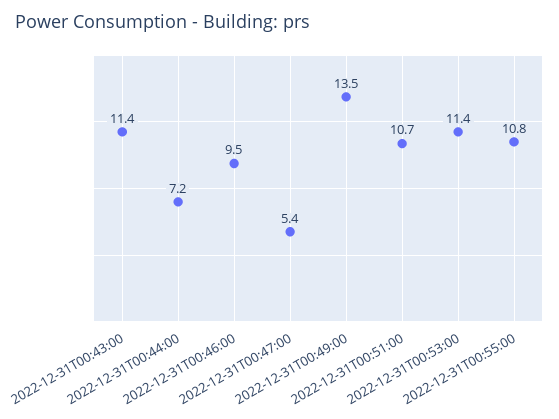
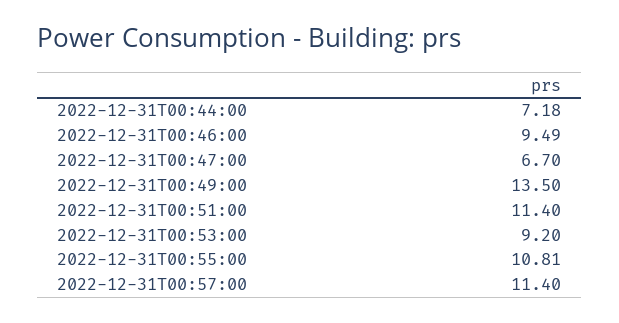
2022-12-31T00:43:00: 11.4 -> none
2022-12-31T00:47:00: 5.4 -> 6.7
2022-12-31T00:51:00: 10.7 -> 11.4
2022-12-31T00:53:00: 11.4 -> 9.2
2022-12-31T00:57:00: none -> 11.4

